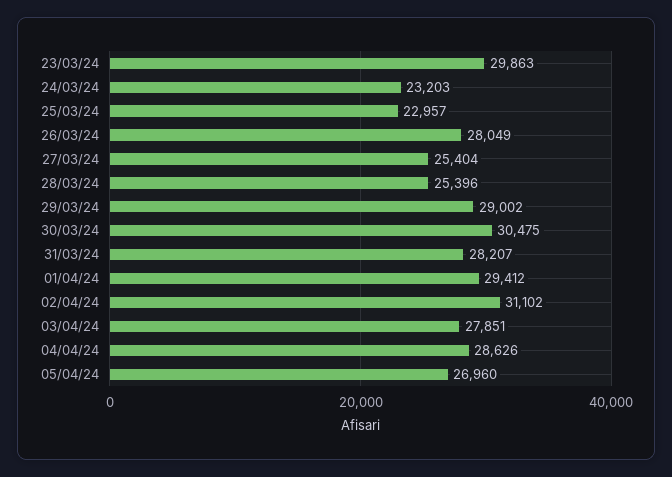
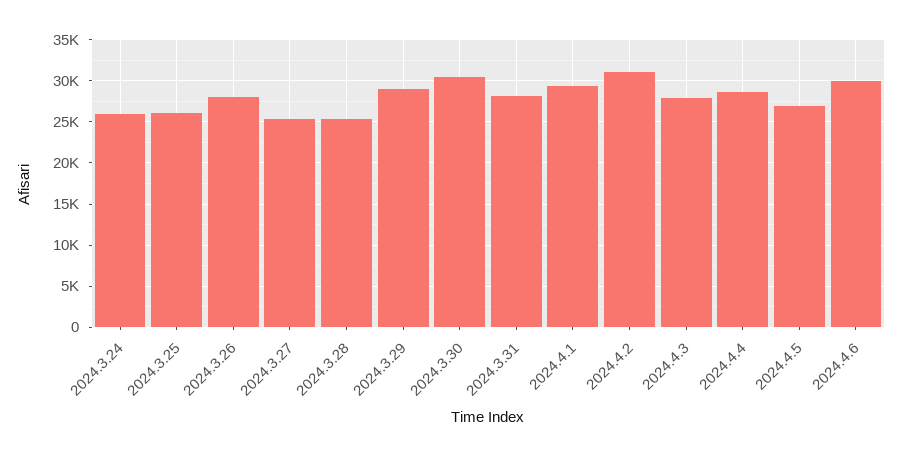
23/03/24: 29863 -> none
24/03/24: 23203 -> 26000
25/03/24: 22957 -> 26000
2024.4.6: none -> 30000

